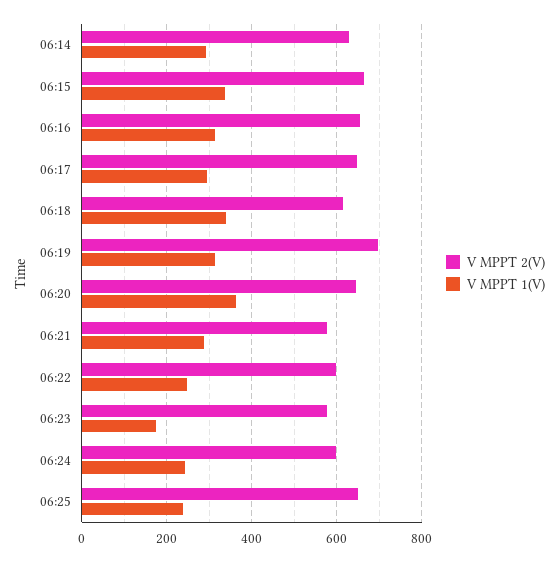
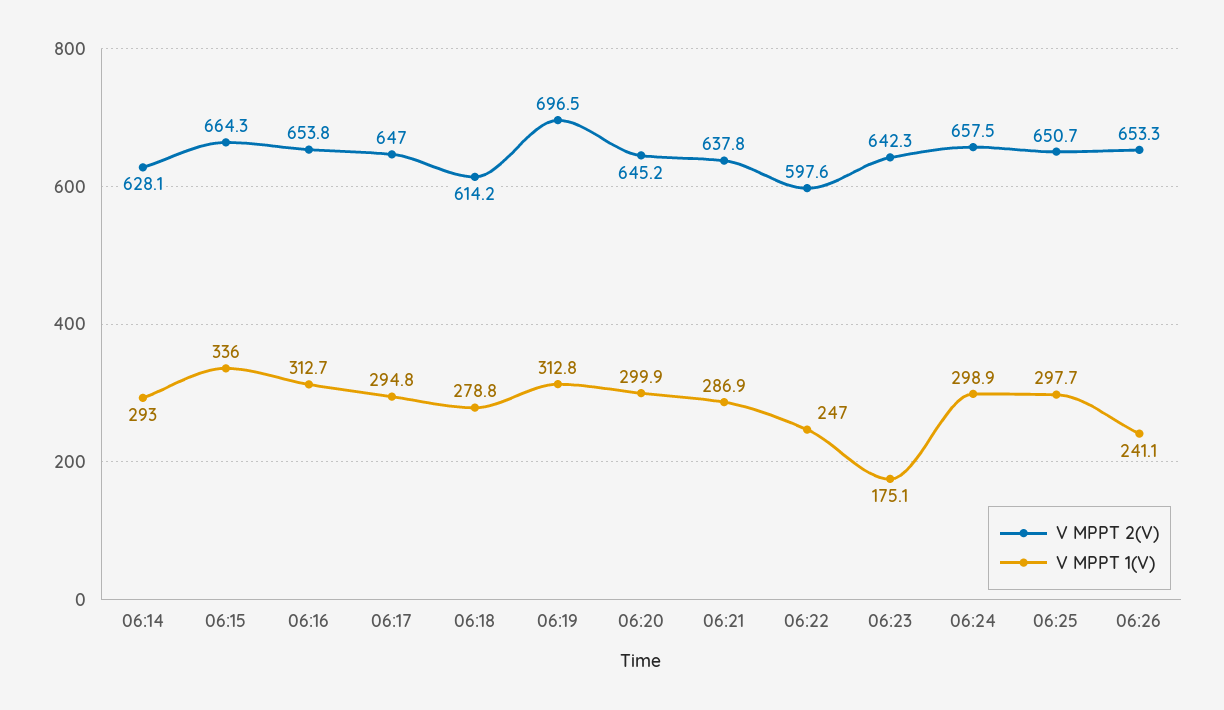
V MPPT 1(V), 06:18: 340 -> 278.8
V MPPT 1(V), 06:20: 360 -> 299.9
V MPPT 2(V), 06:21: 580 -> 637.8
V MPPT 2(V), 06:23: 580 -> 642.3
V MPPT 2(V), 06:24: 600 -> 657.5
V MPPT 1(V), 06:24: 240 -> 298.9
V MPPT 1(V), 06:25: 240 -> 297.7
V MPPT 2(V), 06:26: none -> 653.3
V MPPT 1(V), 06:26: none -> 241.1

